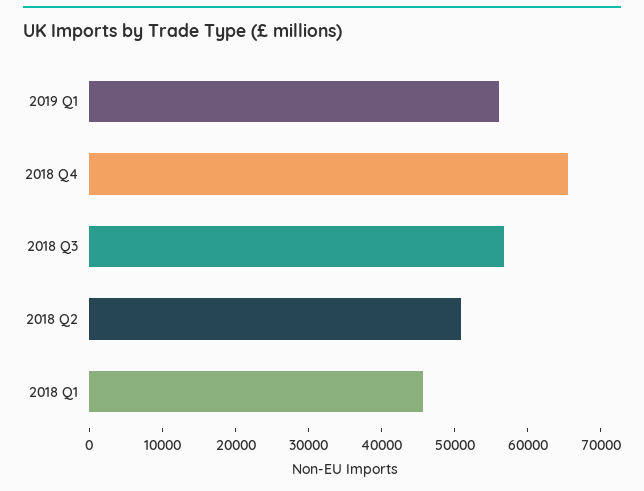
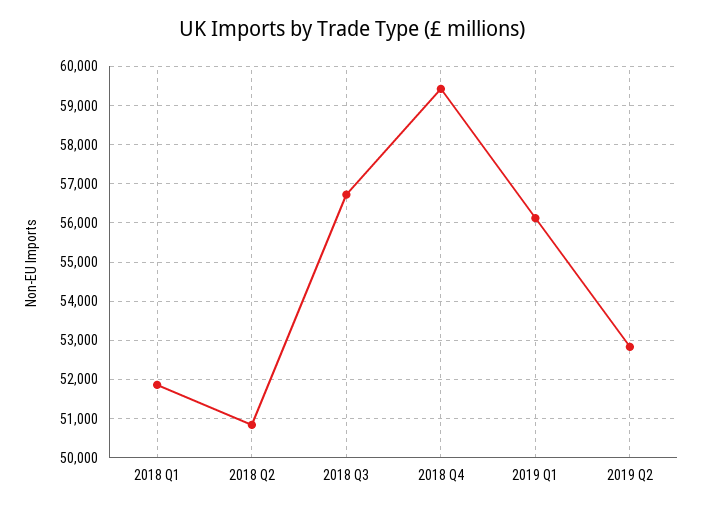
2018 Q4: 66000 -> 59400
2018 Q1: 46000 -> 51800
2019 Q2: none -> 52800

